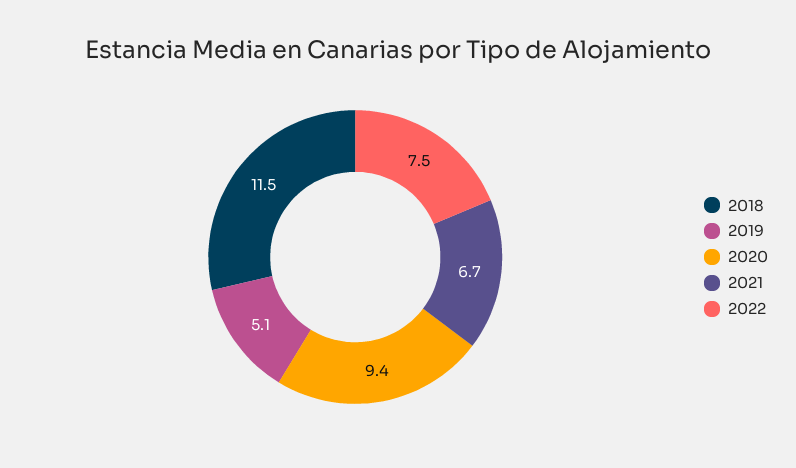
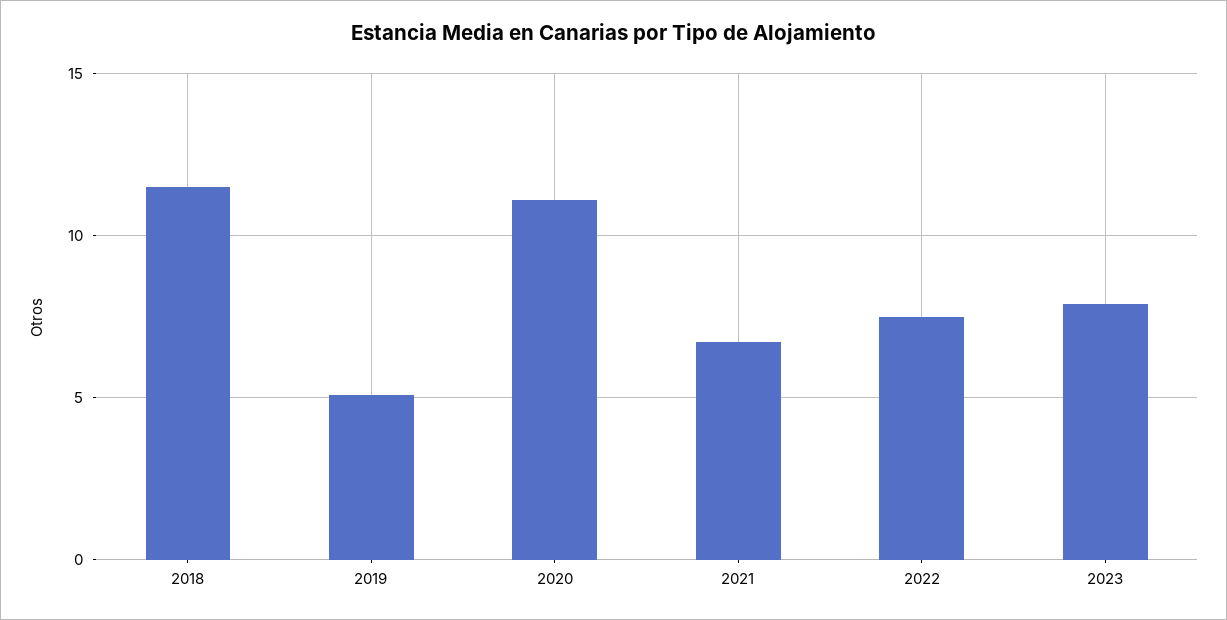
2020: 9.4 -> 11
2023: none -> 8

